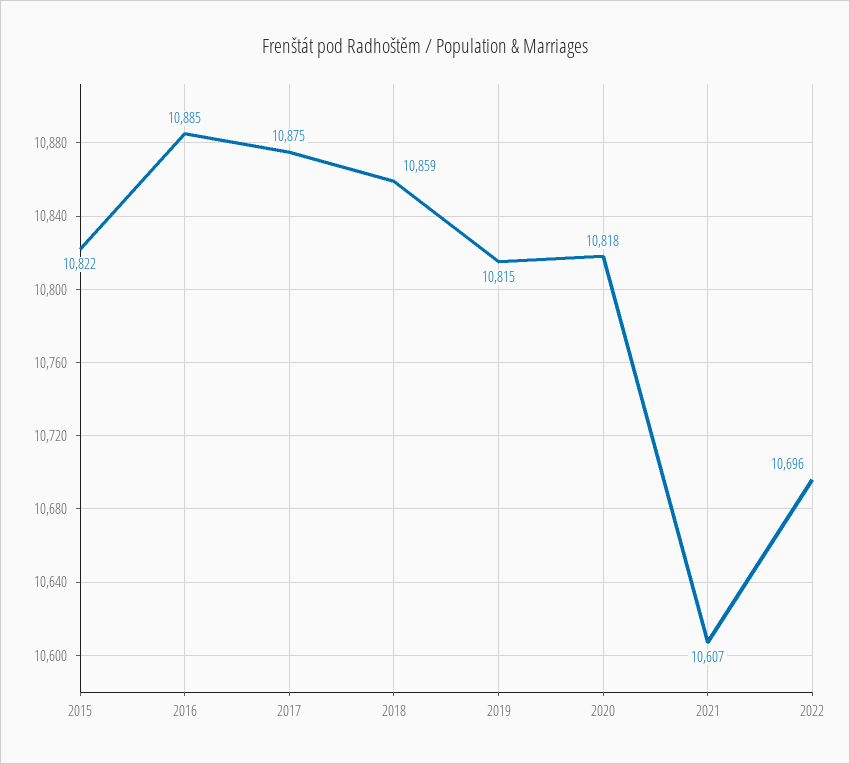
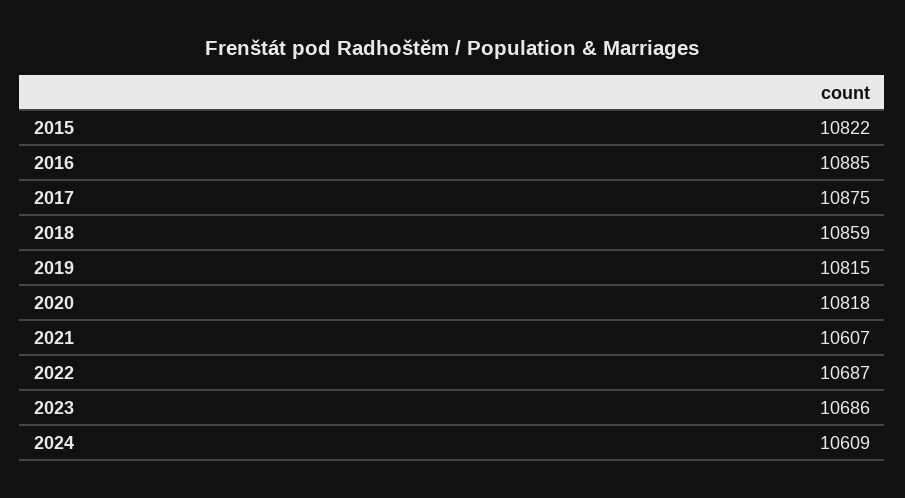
2022: 10696 -> 10687
2023: none -> 10686
2024: none -> 10609

